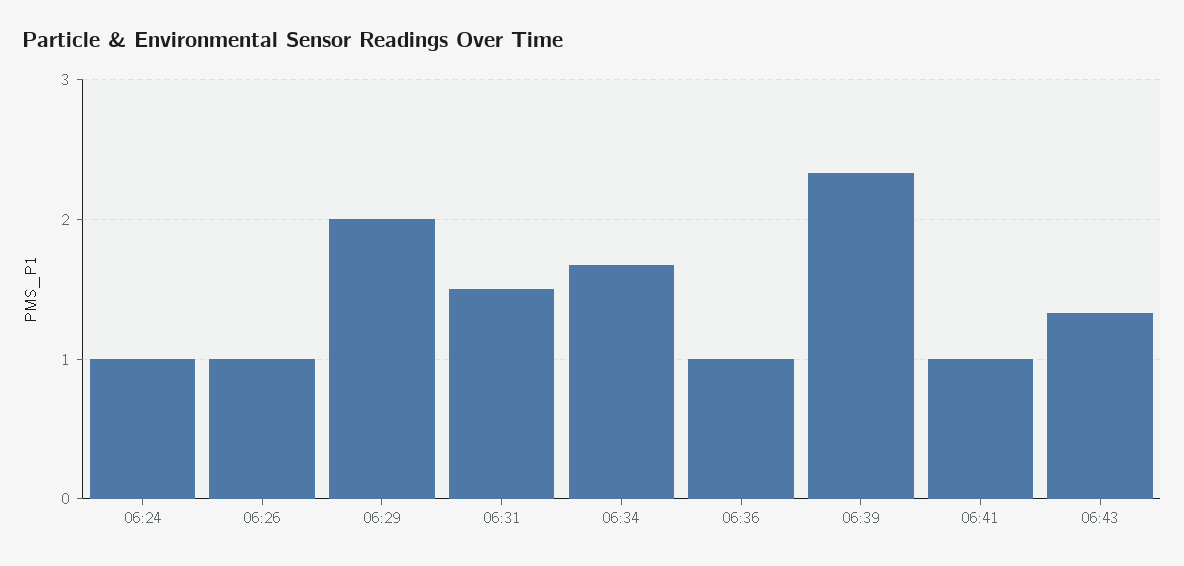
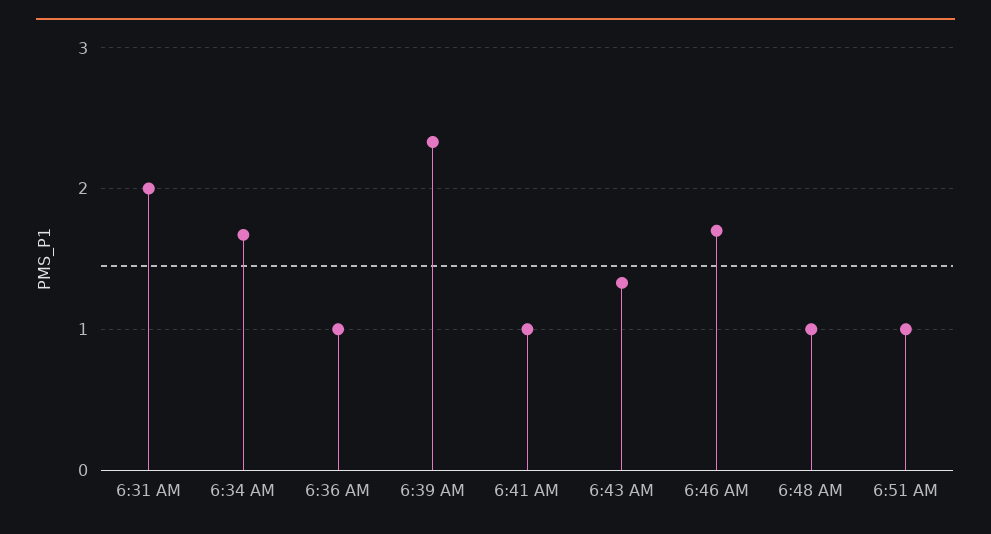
06:24: 1 -> none
06:26: 1 -> none
06:29: 2 -> none
06:31: 1.5 -> 2
6:46 AM: none -> 1.7
6:48 AM: none -> 1
6:51 AM: none -> 1

